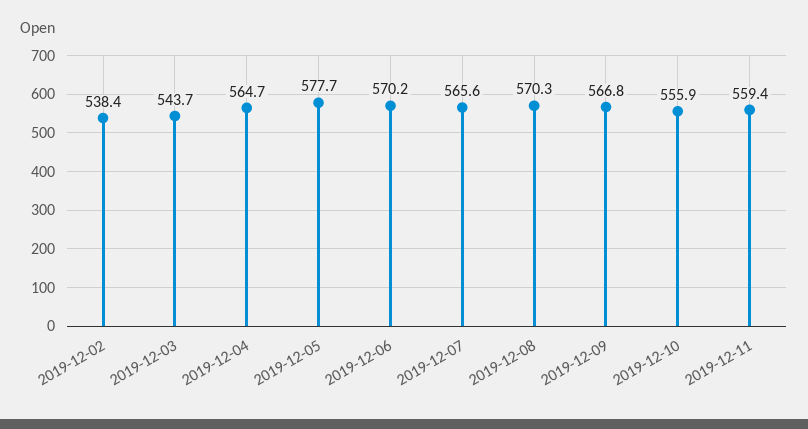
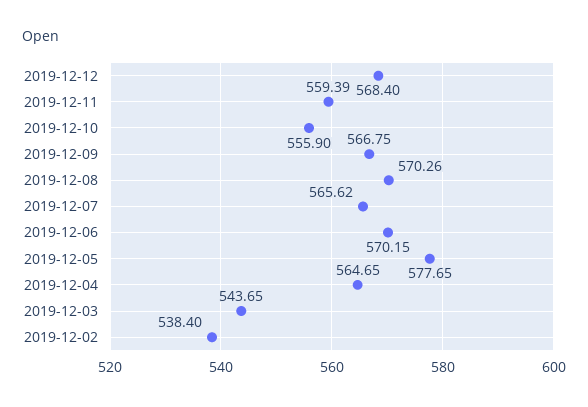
2019-12-12: none -> 568.4

